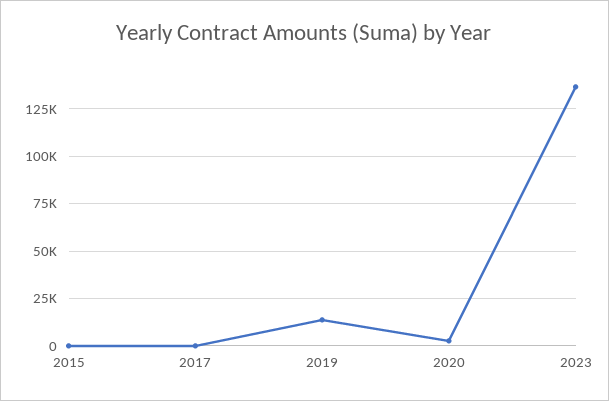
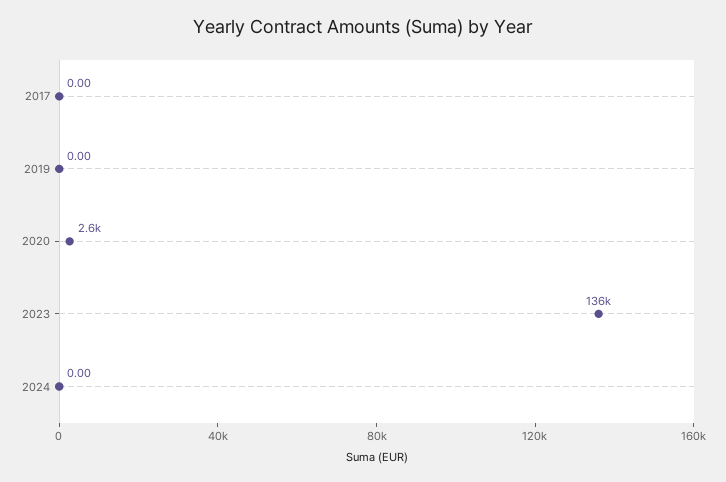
2015: 0 -> none
2019: 15000 -> 0
2024: none -> 0

